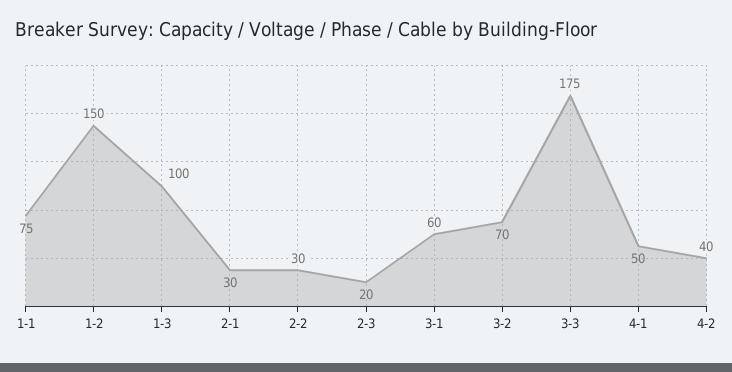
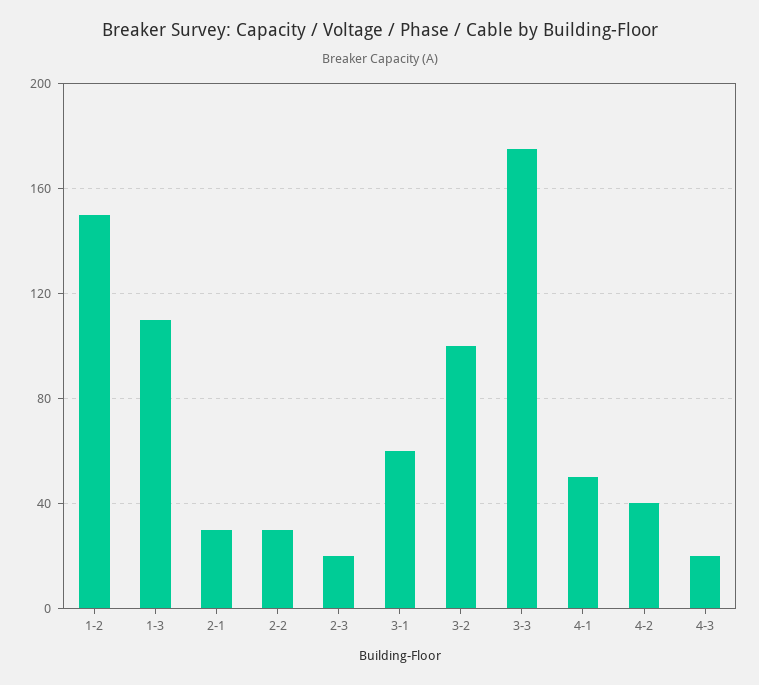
1-1: 75 -> none
1-3: 100 -> 110
3-2: 70 -> 100
4-3: none -> 20

